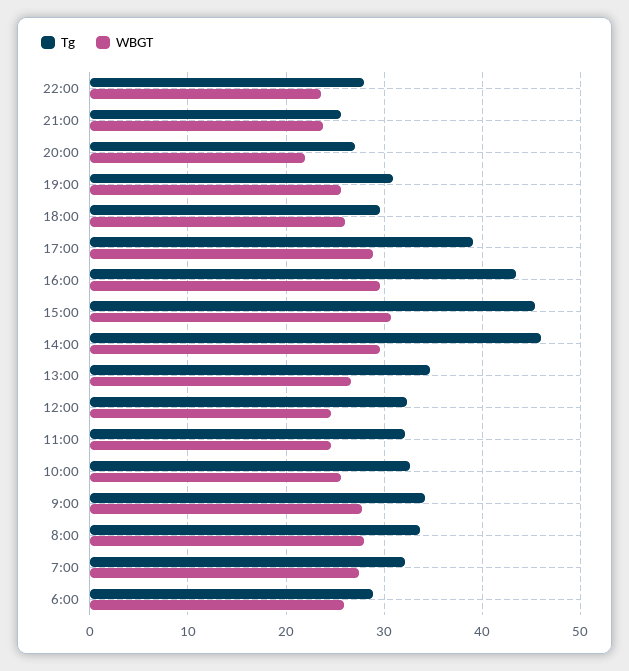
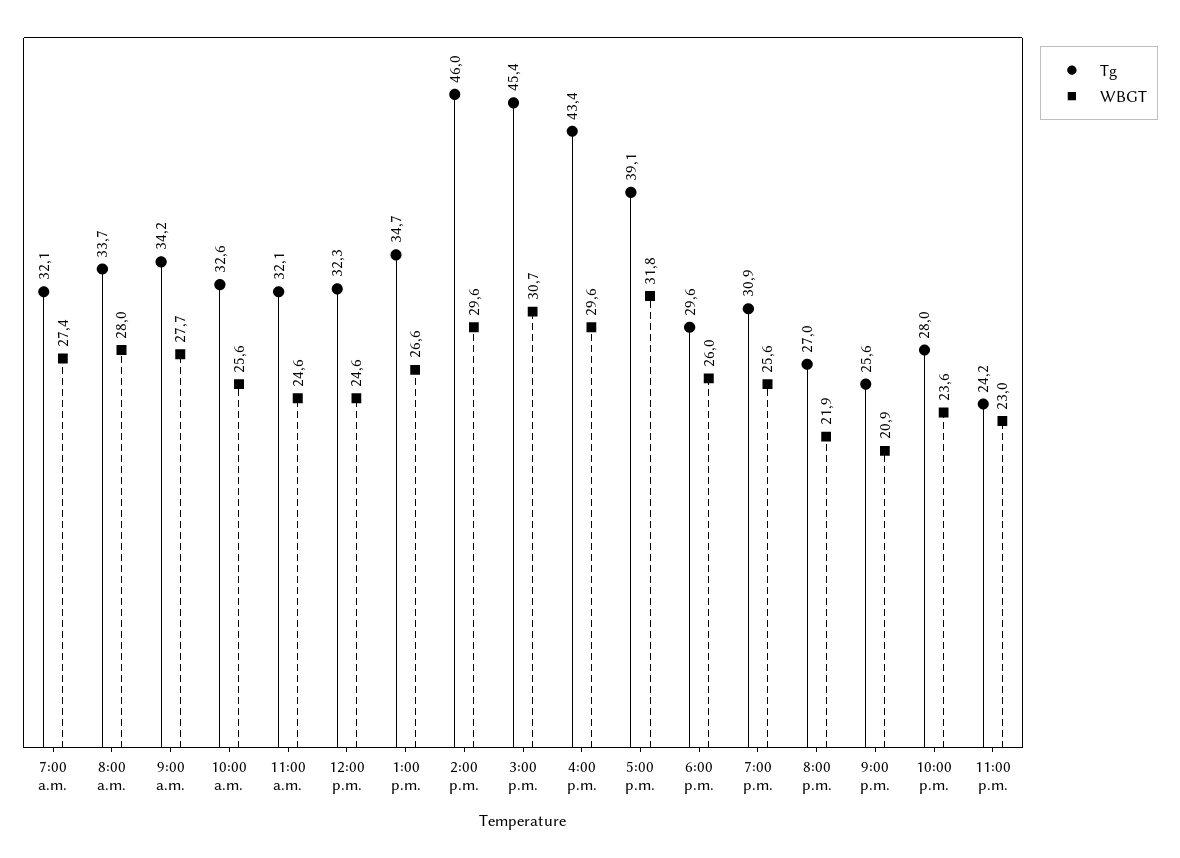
WBGT, 21:00: 24 -> 20.9
WBGT, 17:00: 29 -> 31.8
Tg, 6:00: 29 -> none
WBGT, 6:00: 26 -> none
Tg, 11:00 p.m.: none -> 24.2
WBGT, 11:00 p.m.: none -> 23

